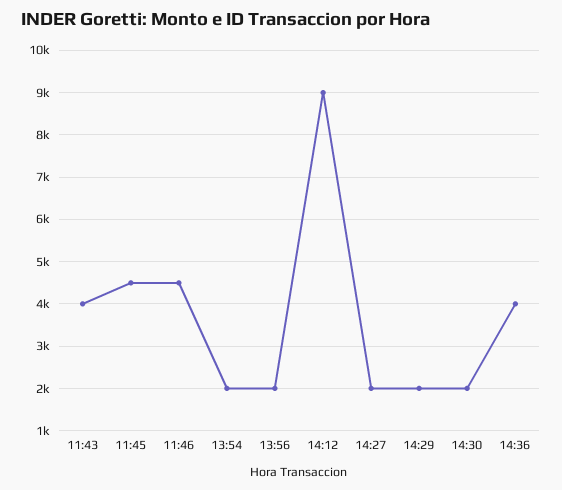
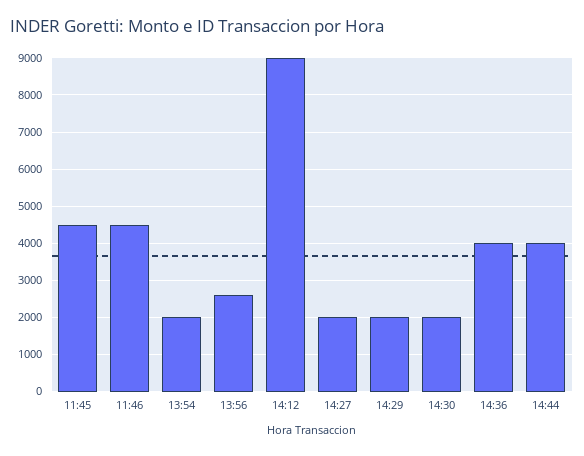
11:43: 4000 -> none
13:56: 2000 -> 2600
14:44: none -> 4000

